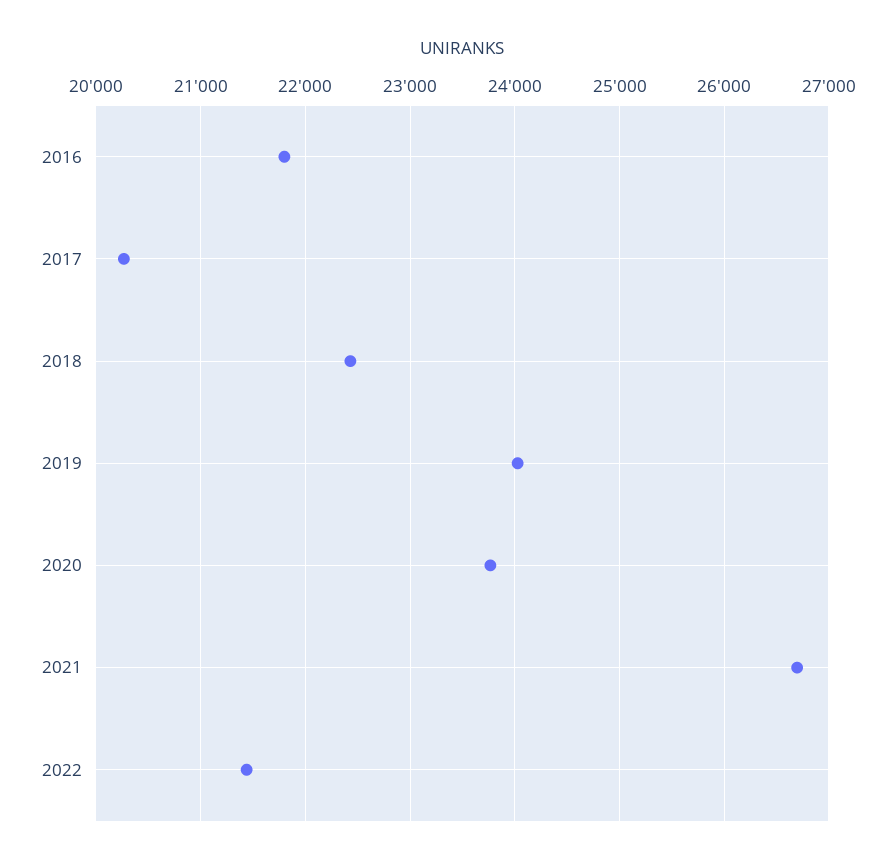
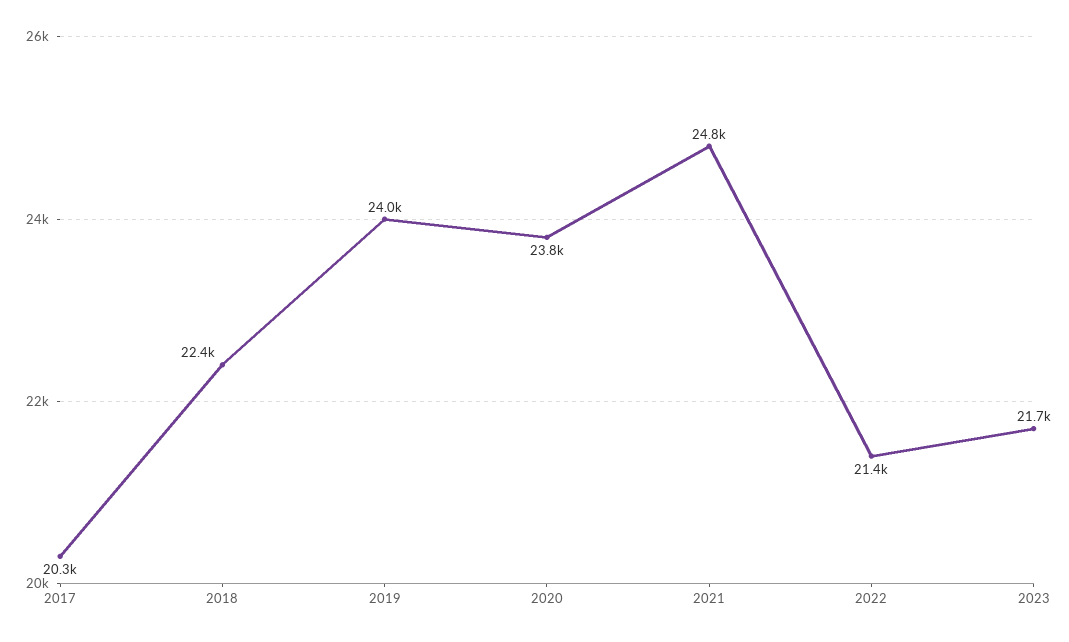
2016: 21800 -> none
2021: 26700 -> 24800
2023: none -> 21700

